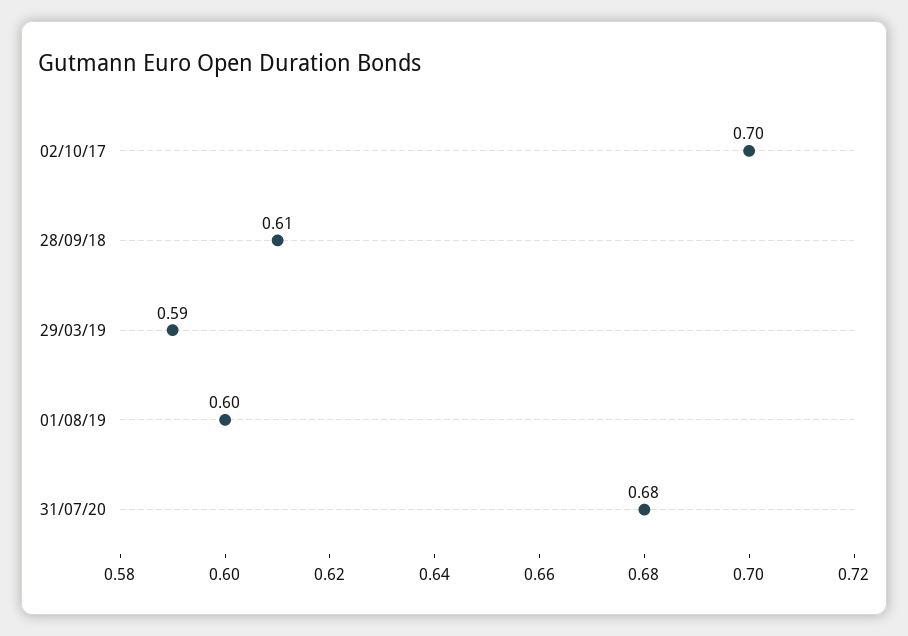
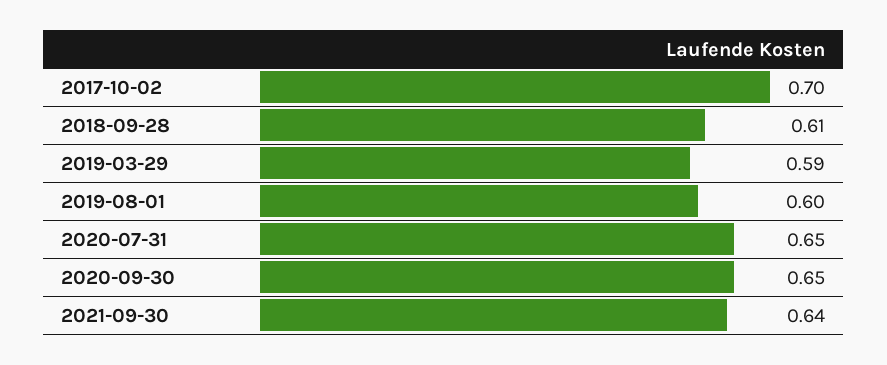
31/07/20: 0.68 -> 0.65
2020-09-30: none -> 0.65
2021-09-30: none -> 0.64

